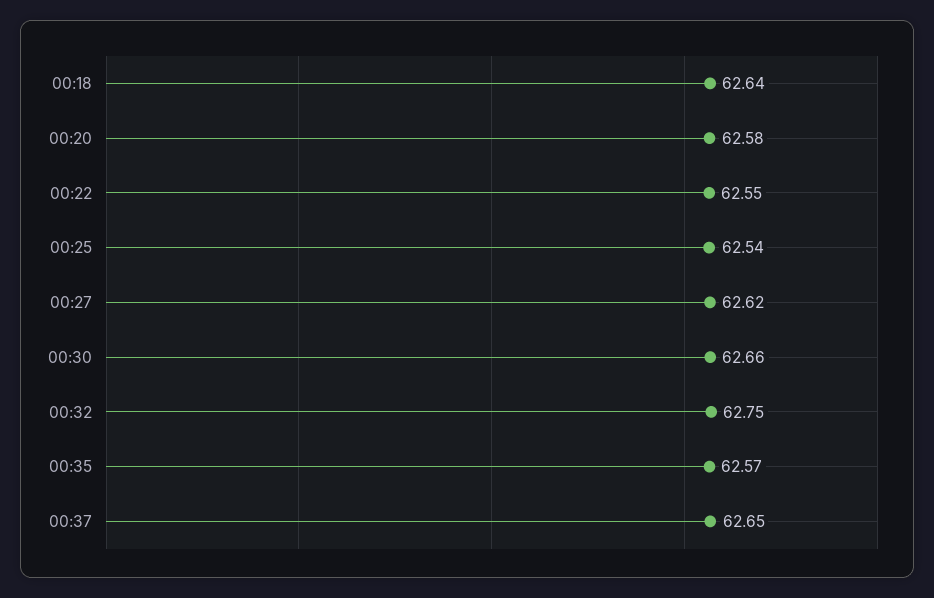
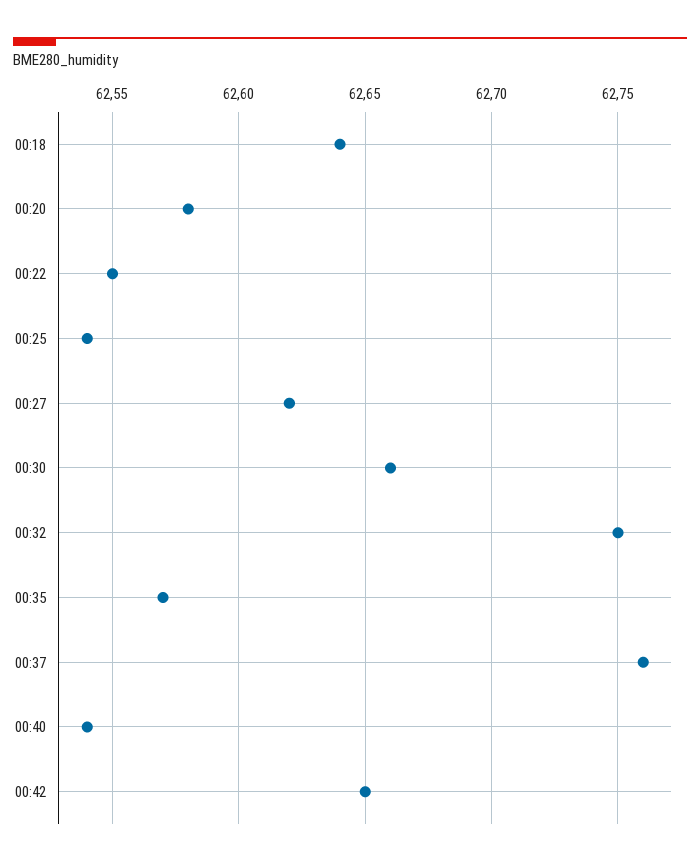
00:37: 62.65 -> 62.76
00:40: none -> 62.54
00:42: none -> 62.65

